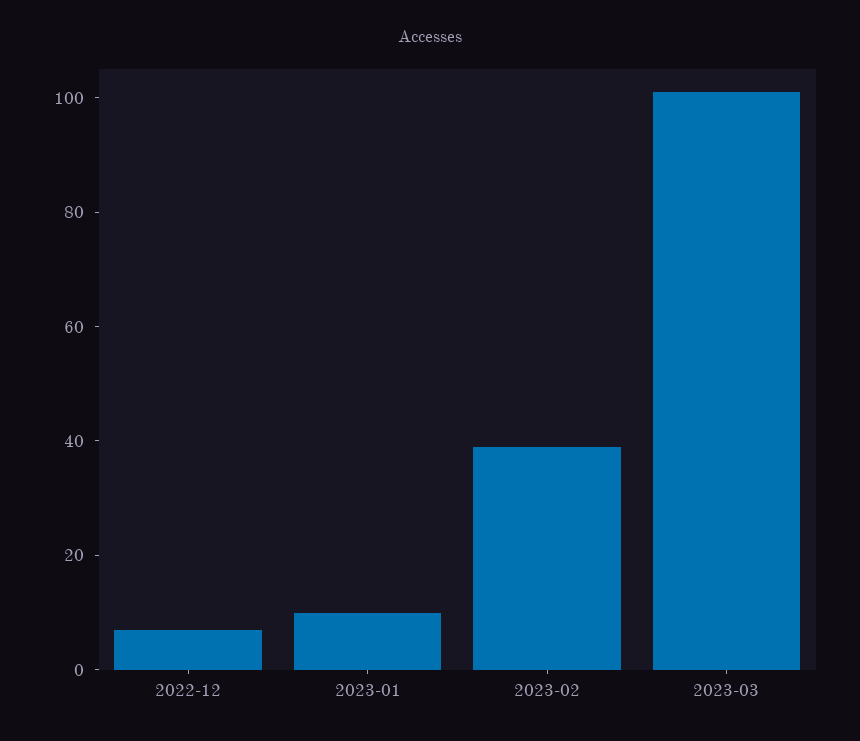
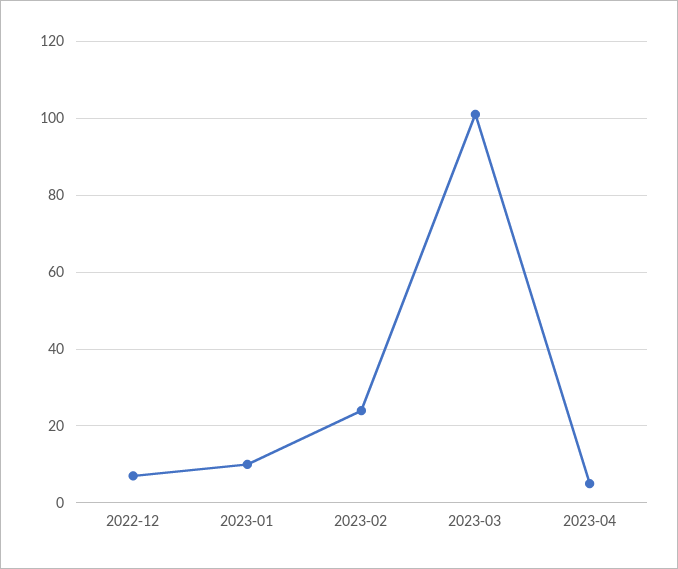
2023-02: 40 -> 25
2023-04: none -> 5

